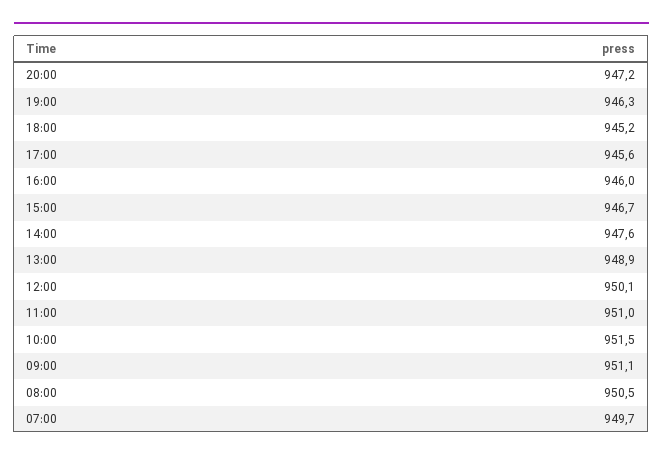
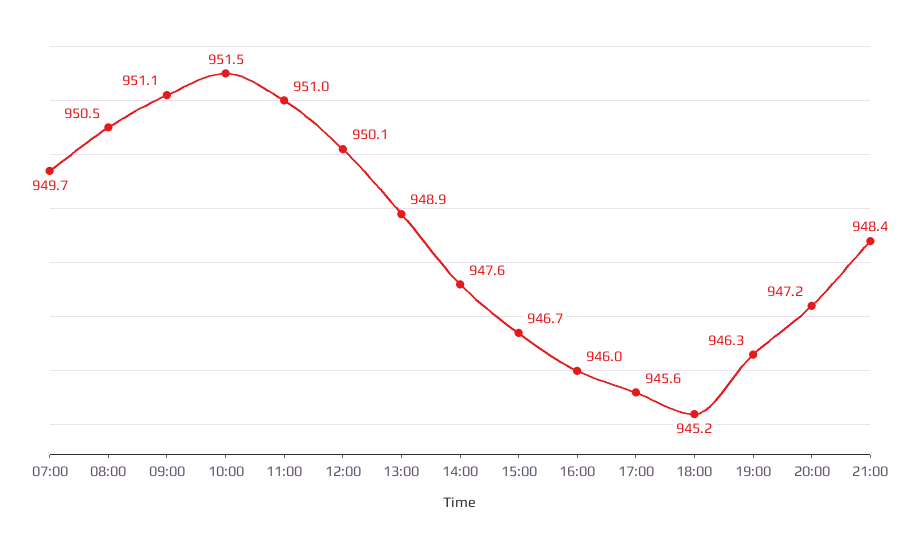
21:00: none -> 948.4

